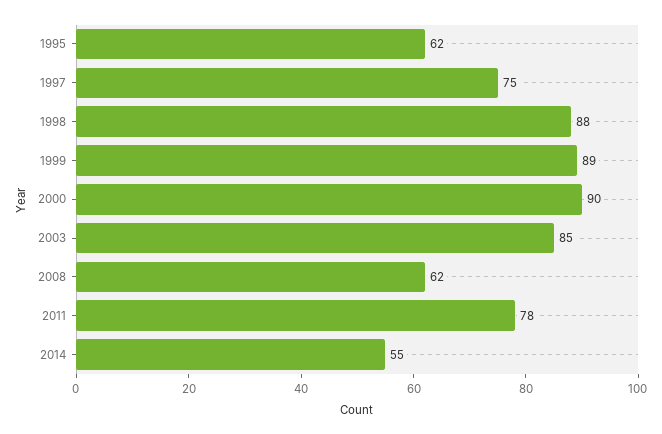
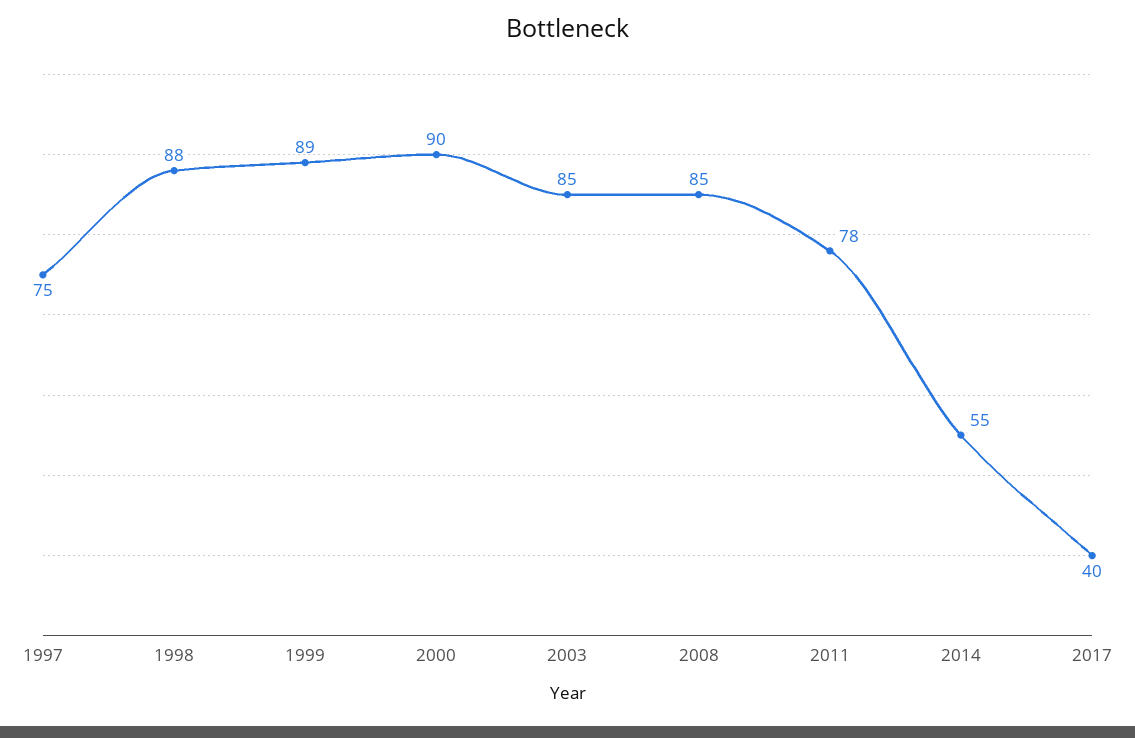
1995: 62 -> none
2008: 62 -> 85
2017: none -> 40

